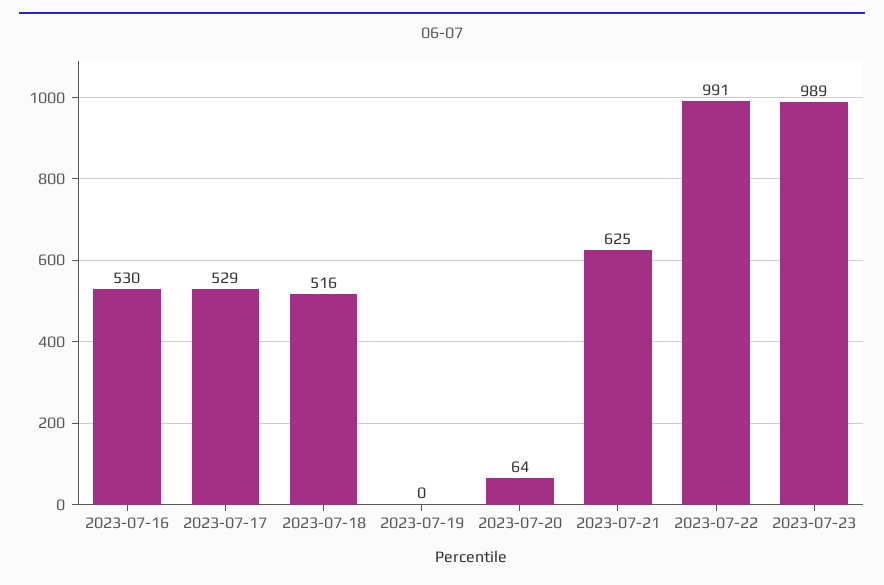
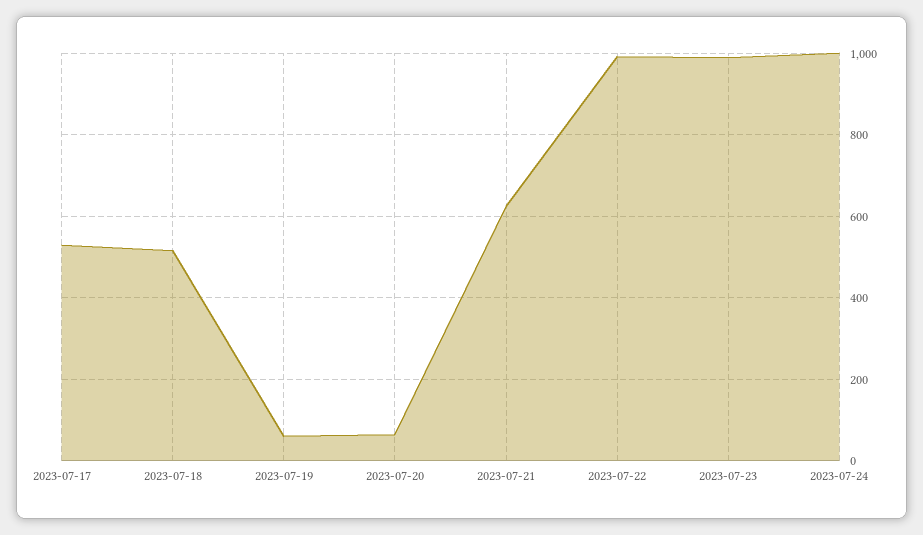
2023-07-16: 530 -> none
2023-07-19: 0 -> 60
2023-07-24: none -> 1000

